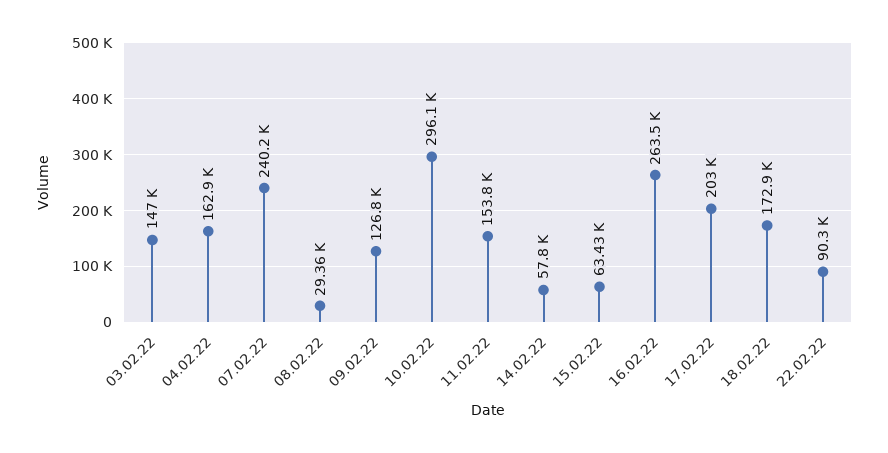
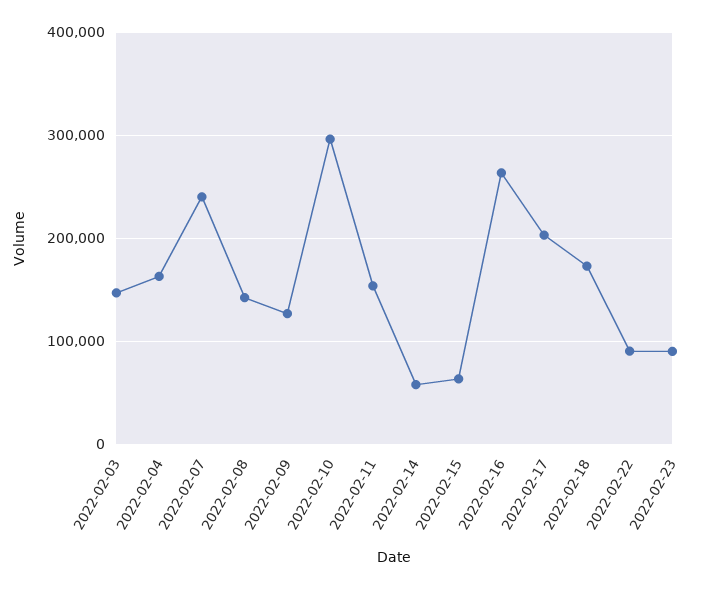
08.02.22: 29360 -> 140000
2022-02-23: none -> 90000

